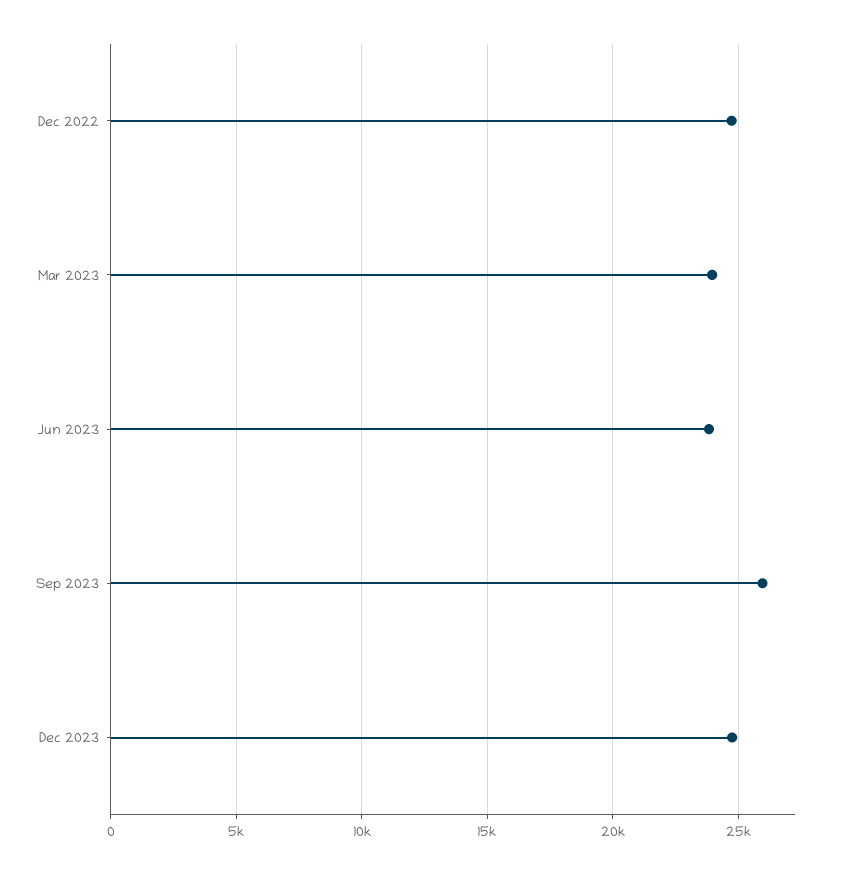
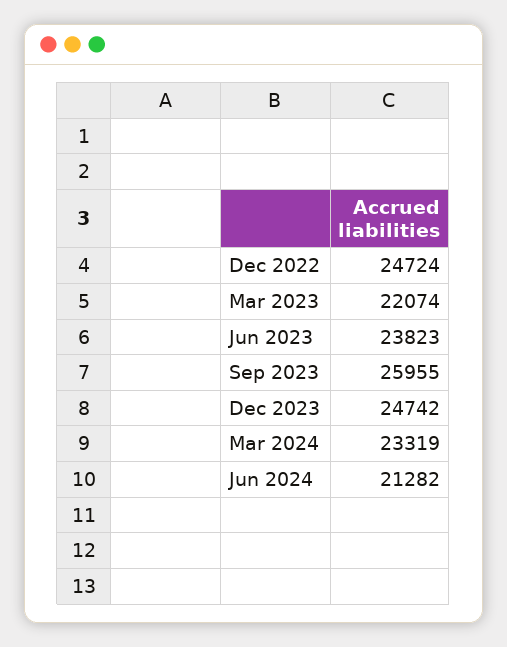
Mar 2023: 24000 -> 22074
Mar 2024: none -> 23319
Jun 2024: none -> 21282

